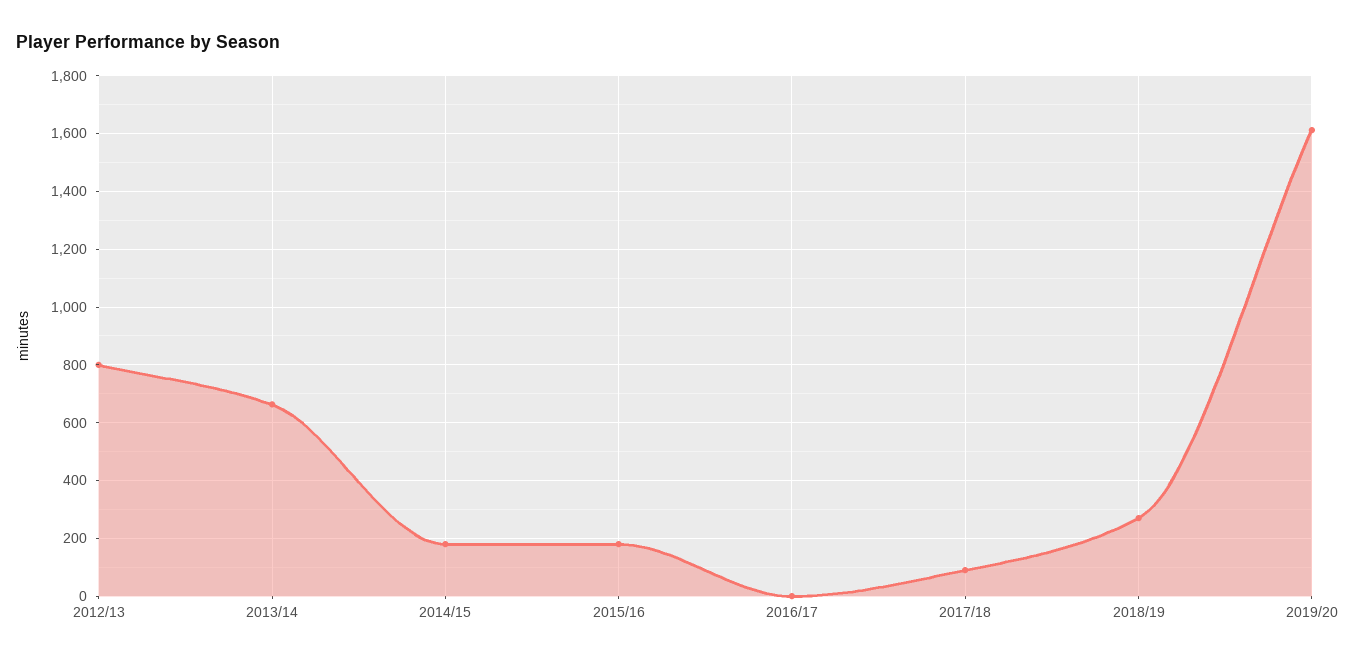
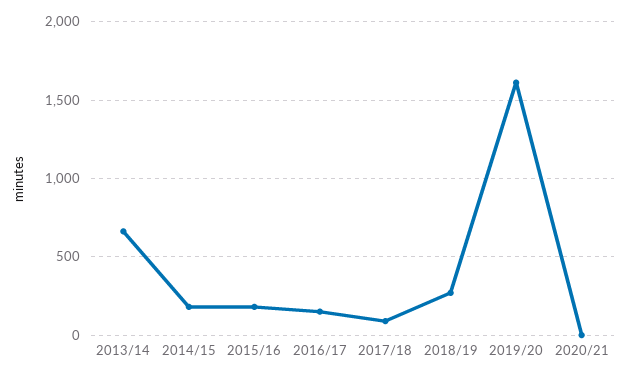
2012/13: 800 -> none
2016/17: 0 -> 150
2020/21: none -> 0

